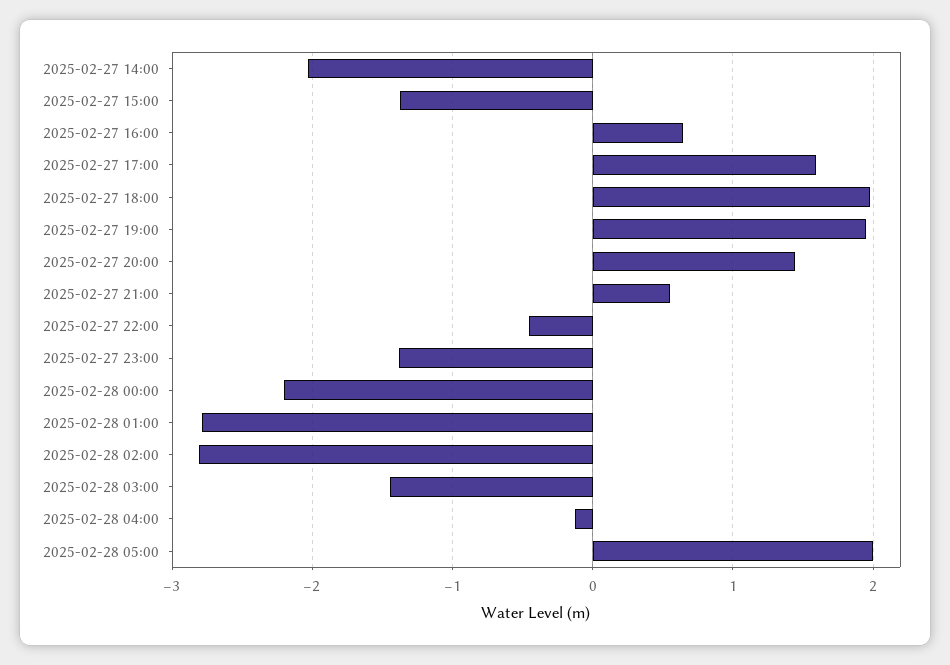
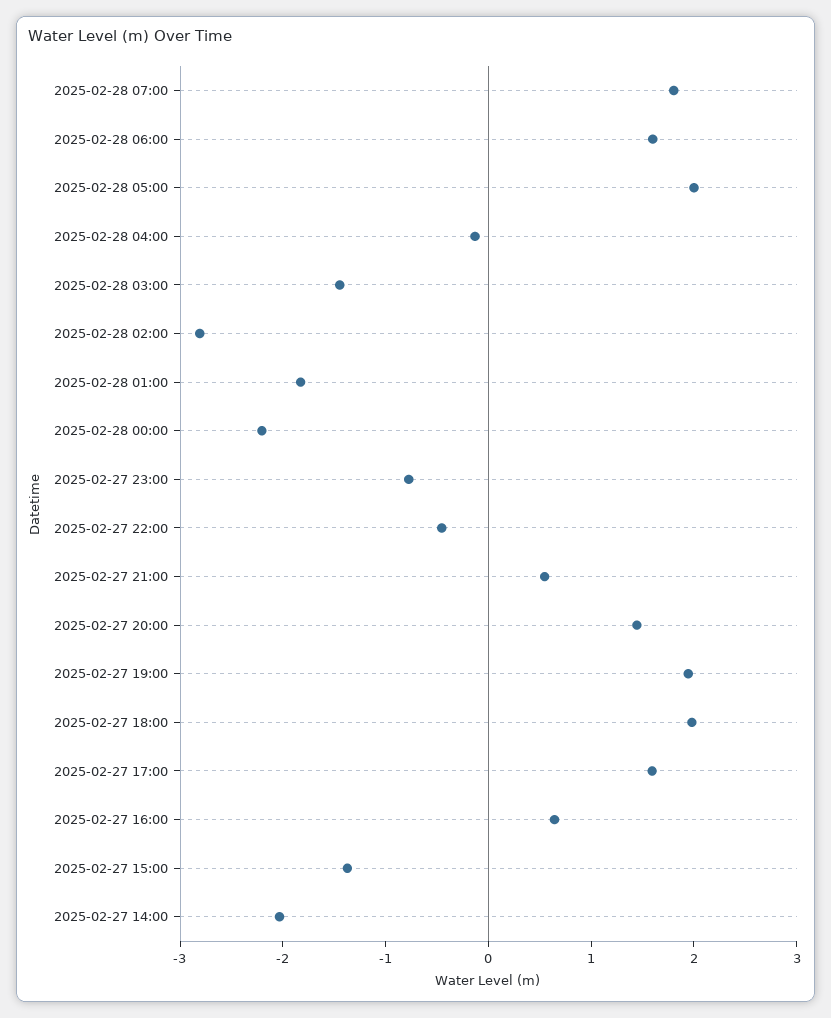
2025-02-27 23:00: -1.4 -> -0.8
2025-02-28 01:00: -2.8 -> -1.8
2025-02-28 07:00: none -> 1.8
2025-02-28 06:00: none -> 1.6

